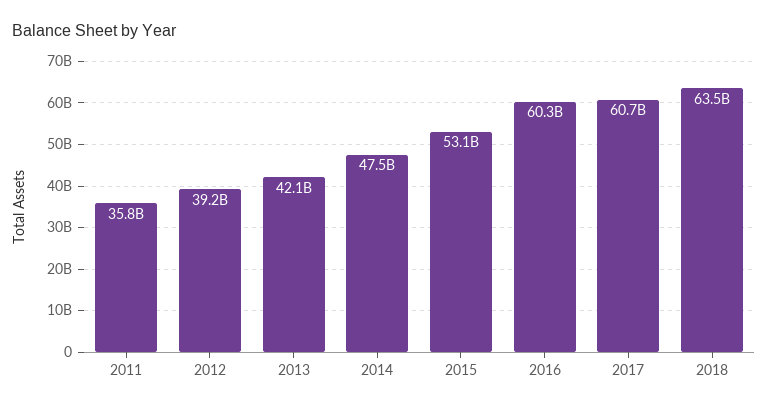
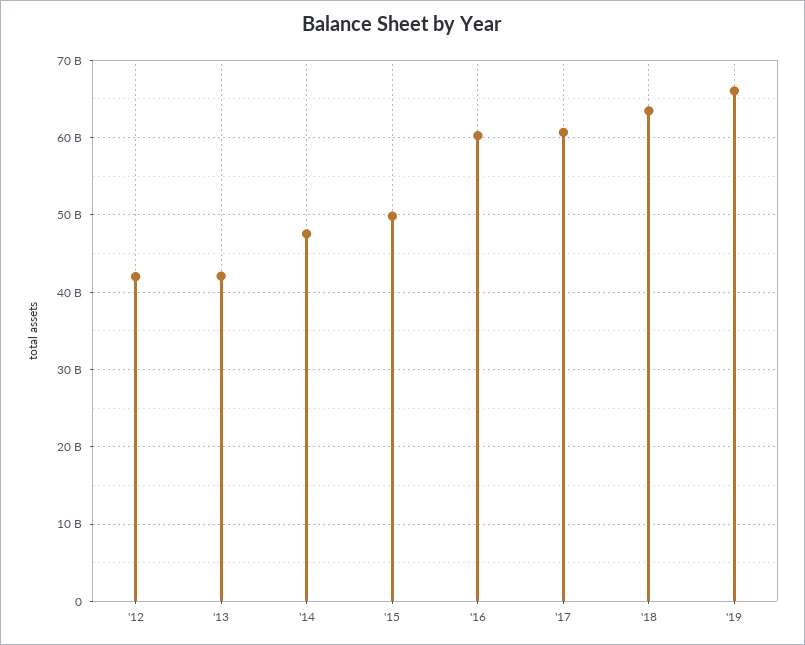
2011: 35800000000 -> none
2012: 39200000000 -> 42000000000
2015: 53100000000 -> 50000000000
'19: none -> 66000000000

